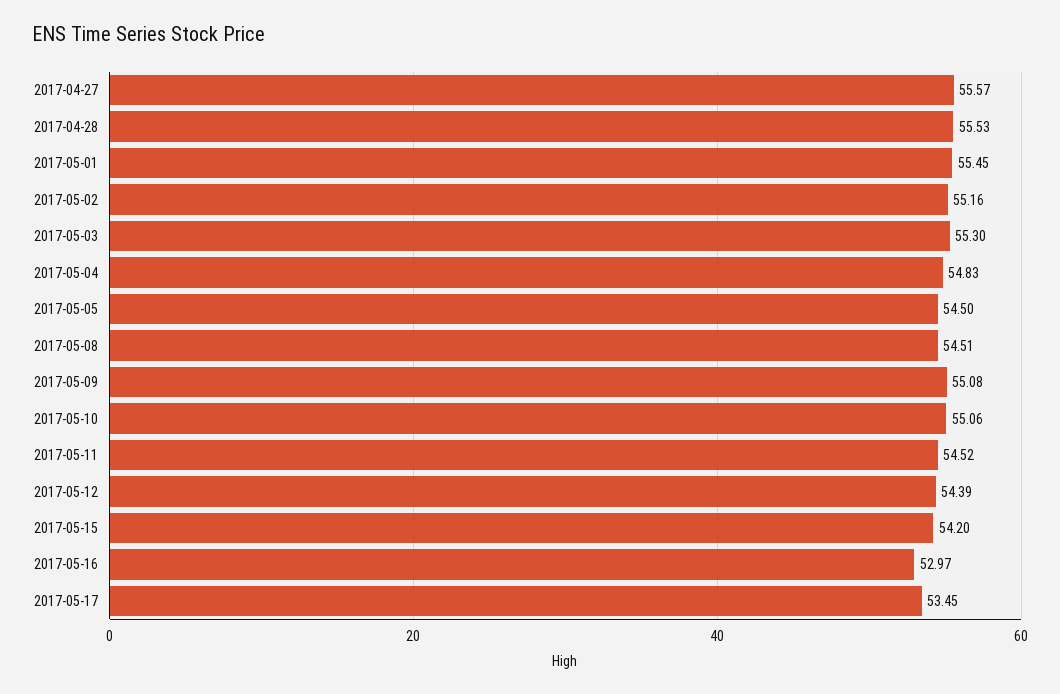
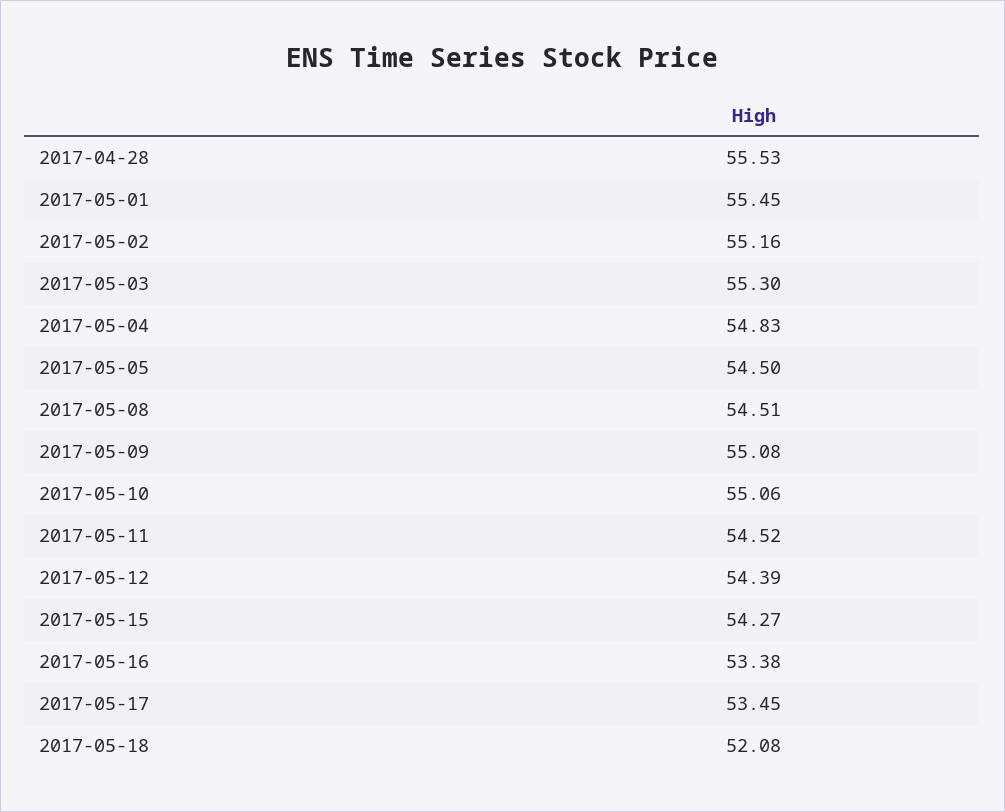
2017-04-27: 55.57 -> none
2017-05-15: 54.2 -> 54.27
2017-05-16: 52.97 -> 53.38
2017-05-18: none -> 52.08

